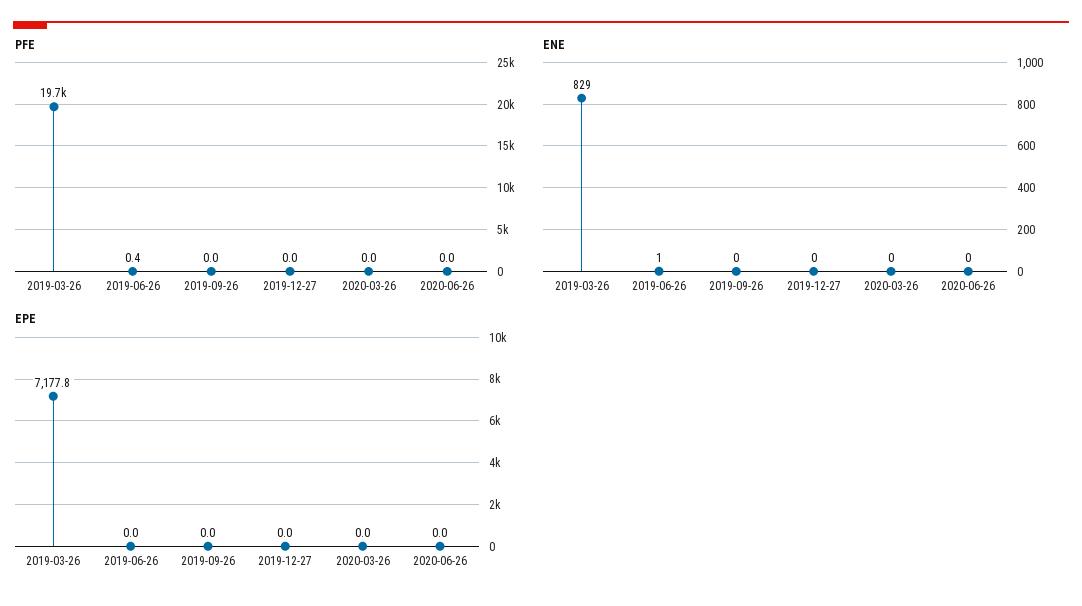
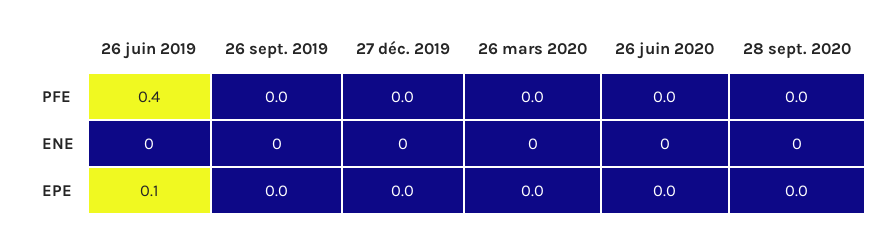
PFE, 2019-03-26: 19700 -> none
ENE, 2019-03-26: 829 -> none
ENE, 2019-06-26: 1 -> 0
EPE, 2019-03-26: 7177.8 -> none
EPE, 2019-06-26: 0 -> 0.1
PFE, 28 sept. 2020: none -> 0
ENE, 28 sept. 2020: none -> 0
EPE, 28 sept. 2020: none -> 0

